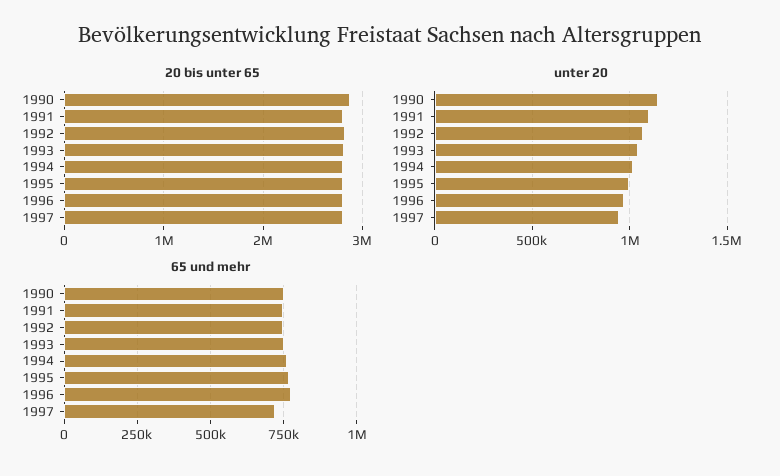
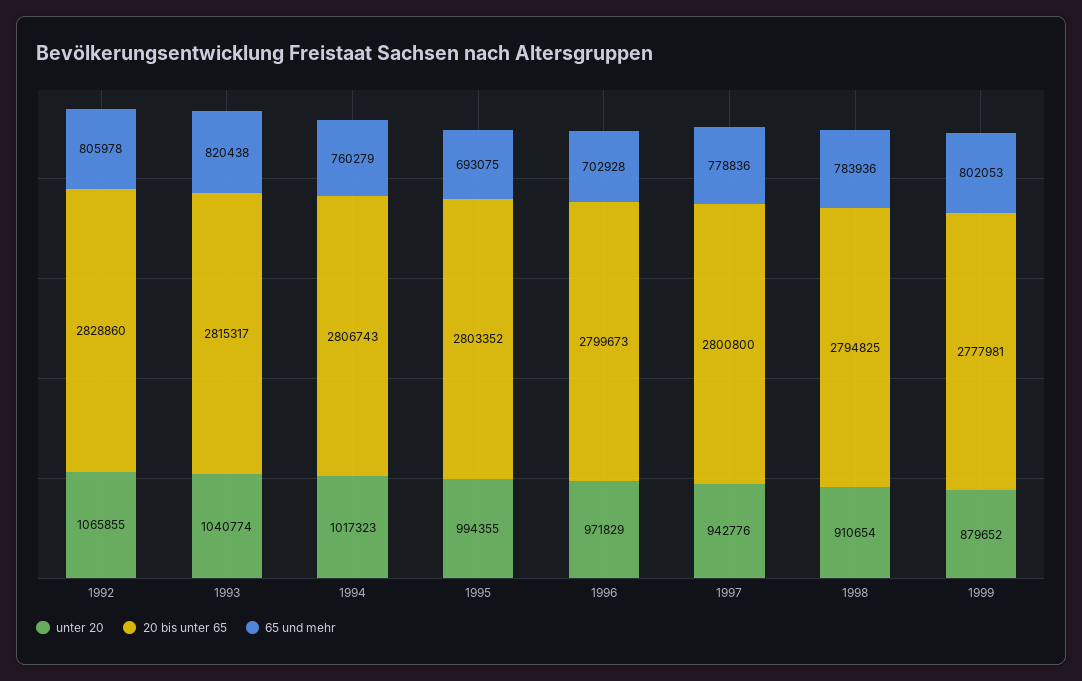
20 bis unter 65, 1990: 2900000 -> none
20 bis unter 65, 1991: 2800000 -> none
unter 20, 1990: 1150000 -> none
unter 20, 1991: 1100000 -> none
65 und mehr, 1990: 750000 -> none
65 und mehr, 1991: 750000 -> none
65 und mehr, 1992: 750000 -> 805978
65 und mehr, 1993: 750000 -> 820438
65 und mehr, 1995: 775000 -> 693075
65 und mehr, 1996: 775000 -> 702928
65 und mehr, 1997: 725000 -> 778836
unter 20, 1998: none -> 910654
20 bis unter 65, 1998: none -> 2794825
65 und mehr, 1998: none -> 783936
unter 20, 1999: none -> 879652
20 bis unter 65, 1999: none -> 2777981
65 und mehr, 1999: none -> 802053

